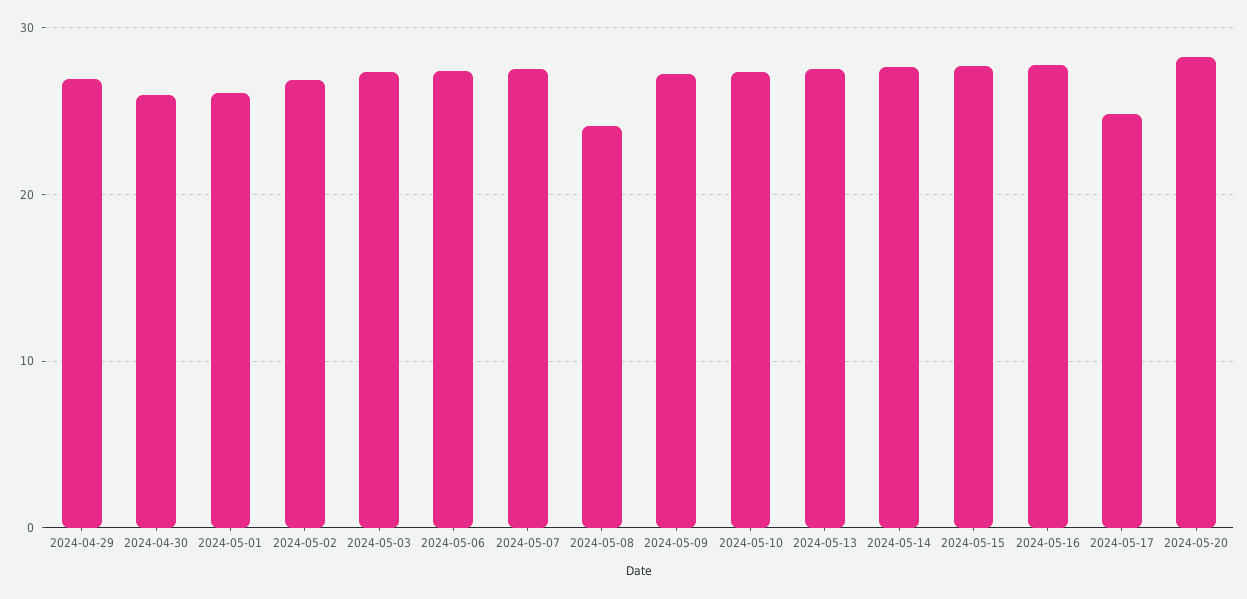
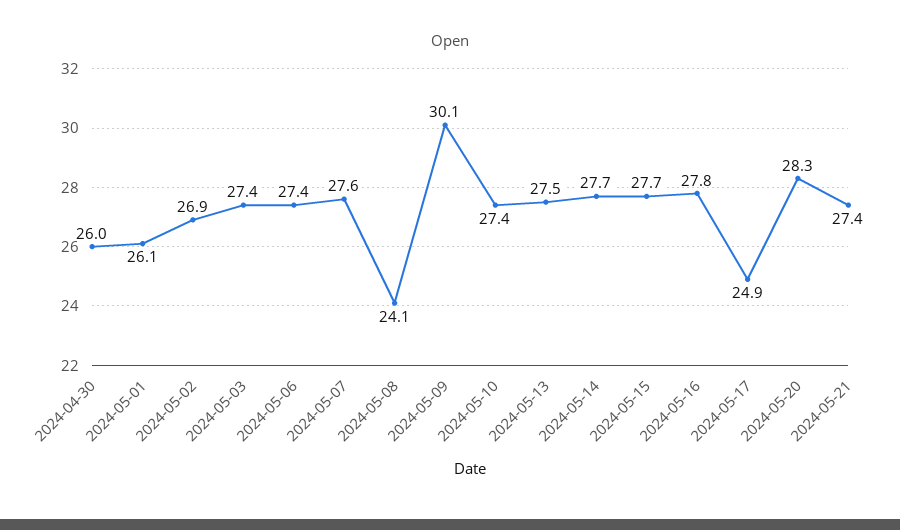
2024-04-29: 27 -> none
2024-05-09: 27 -> 30.1
2024-05-21: none -> 27.4

